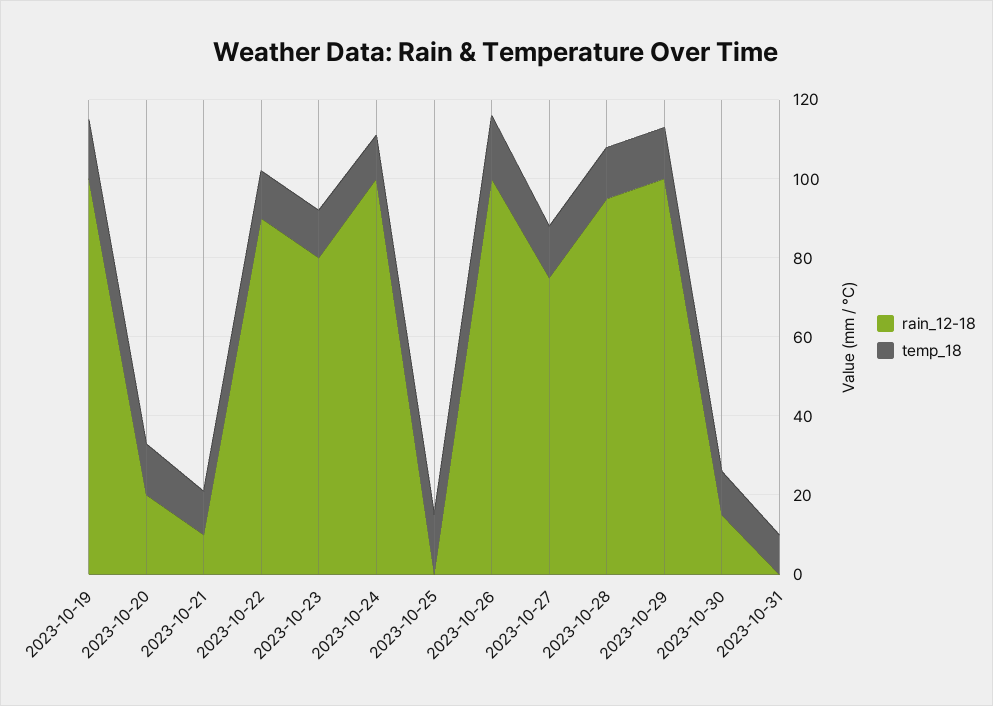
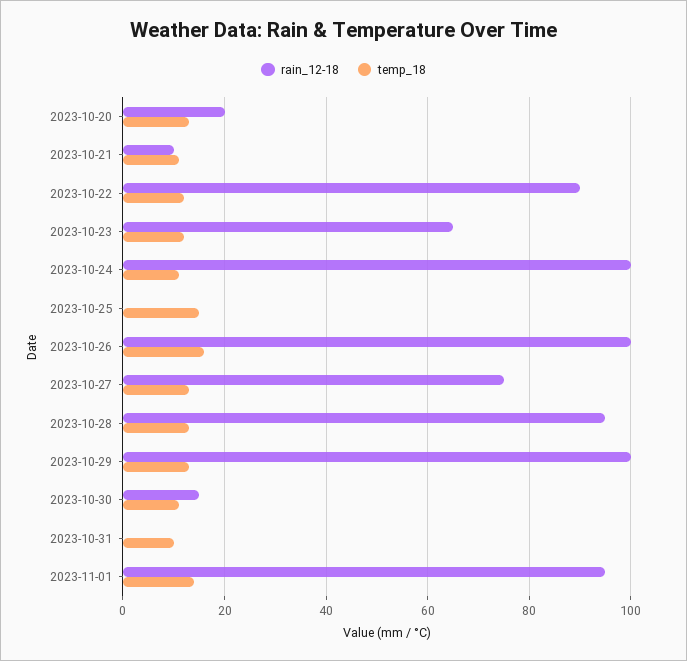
rain_12-18, 2023-10-19: 100 -> none
temp_18, 2023-10-19: 15 -> none
rain_12-18, 2023-10-23: 80 -> 65
rain_12-18, 2023-11-01: none -> 95
temp_18, 2023-11-01: none -> 15

